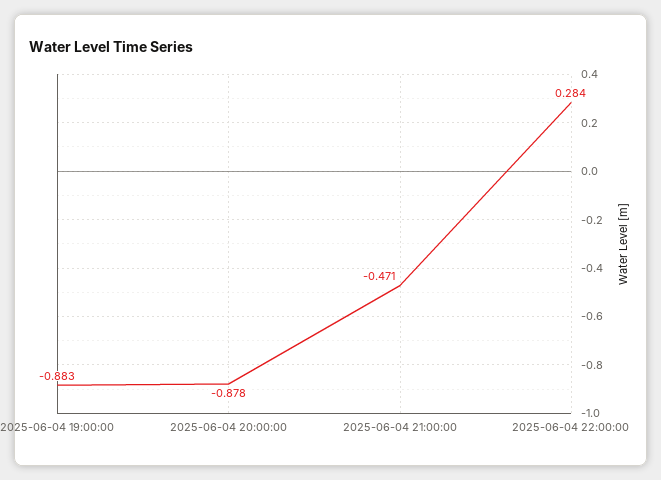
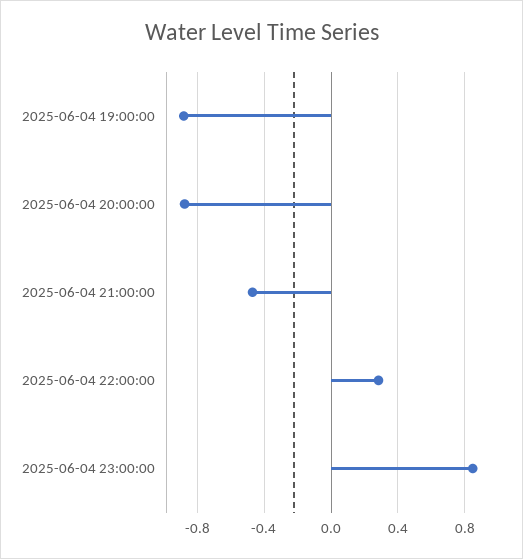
2025-06-04 23:00:00: none -> 0.85

